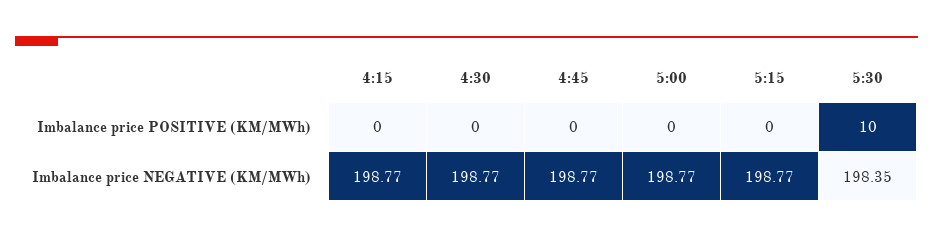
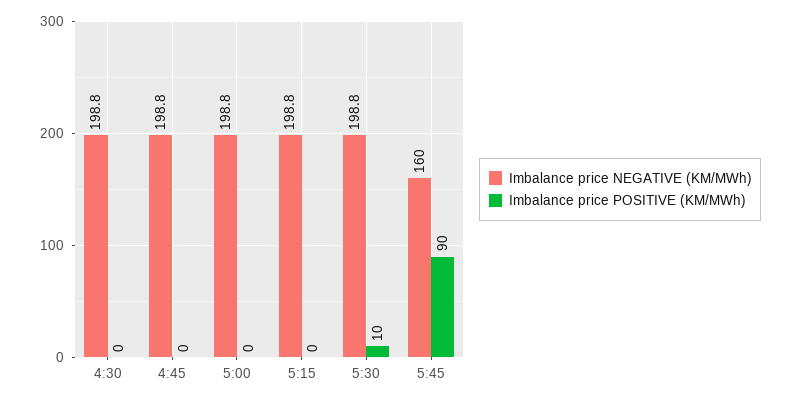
Imbalance price POSITIVE (KM/MWh), 4:15: 0 -> none
Imbalance price NEGATIVE (KM/MWh), 4:15: 198.77 -> none
Imbalance price NEGATIVE (KM/MWh), 5:30: 198.35 -> 198.8
Imbalance price NEGATIVE (KM/MWh), 5:45: none -> 160
Imbalance price POSITIVE (KM/MWh), 5:45: none -> 90

